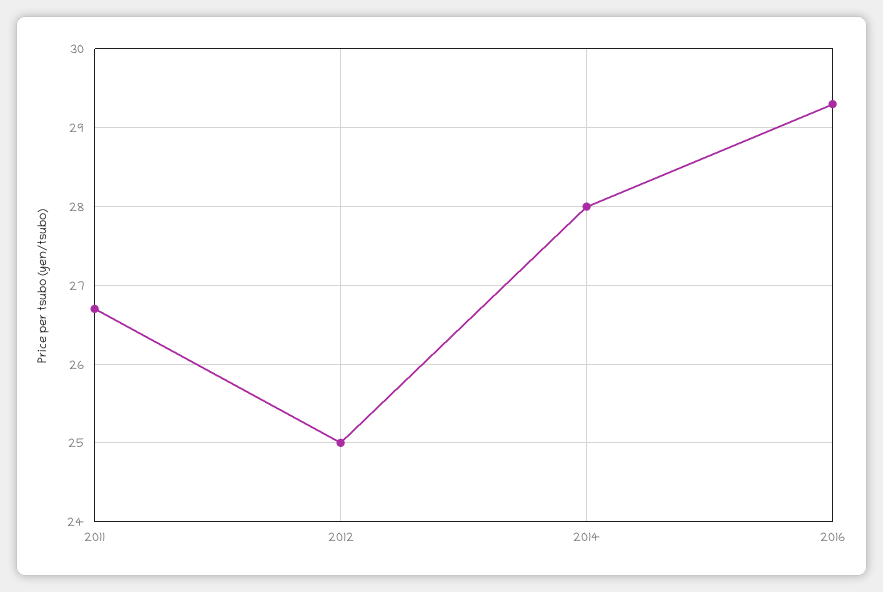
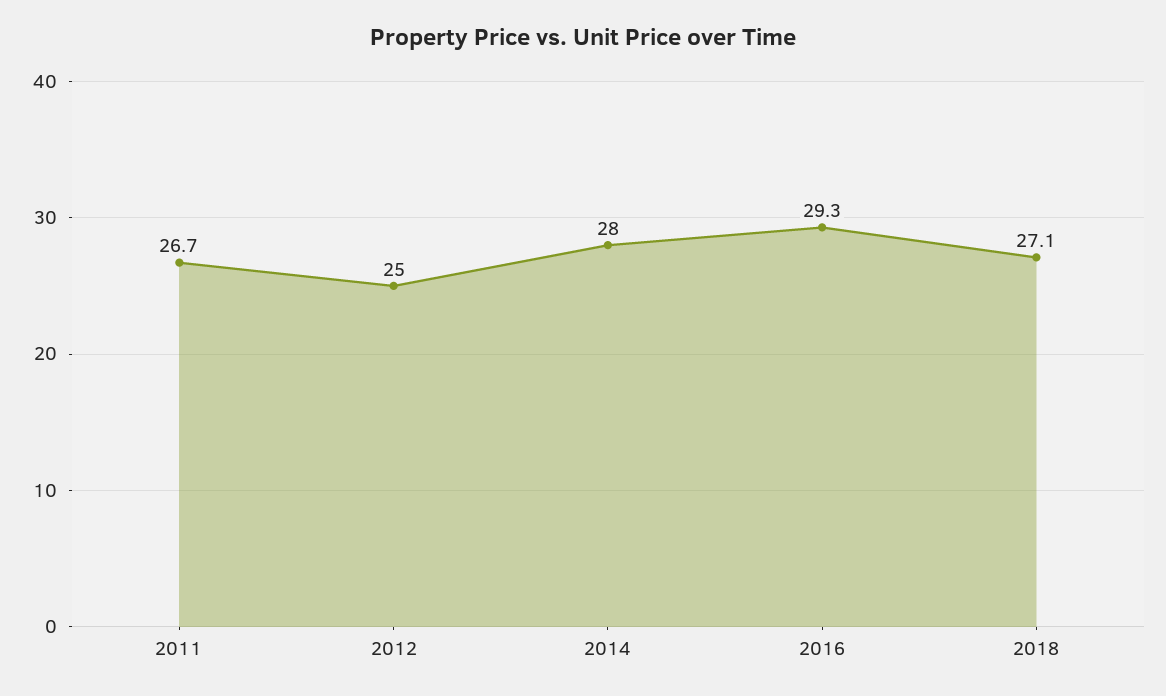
2018: none -> 27.1

